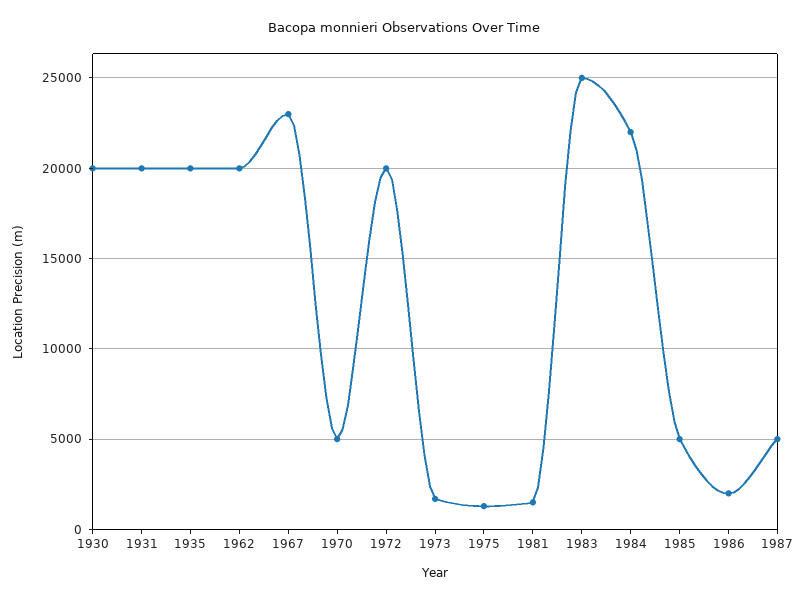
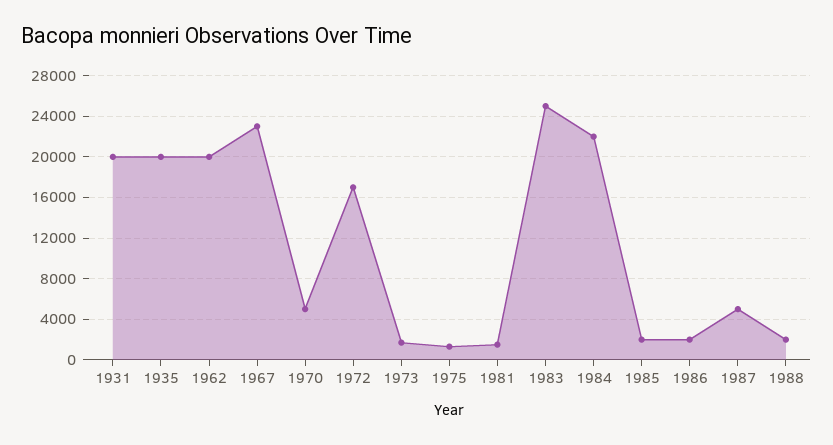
1930: 20000 -> none
1972: 20000 -> 17000
1985: 5000 -> 2000
1988: none -> 2000

